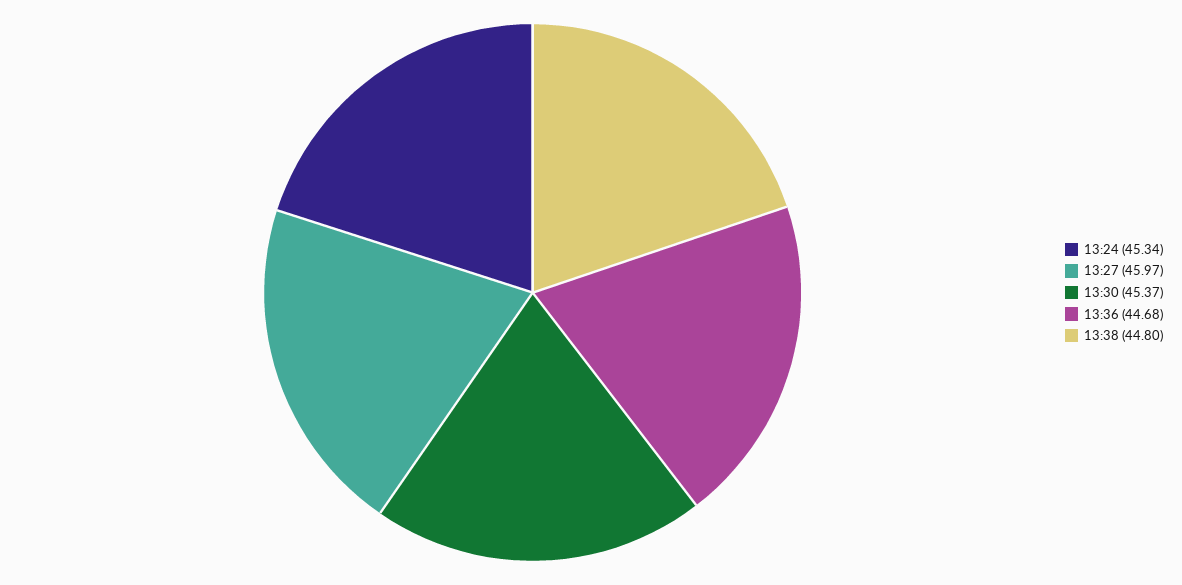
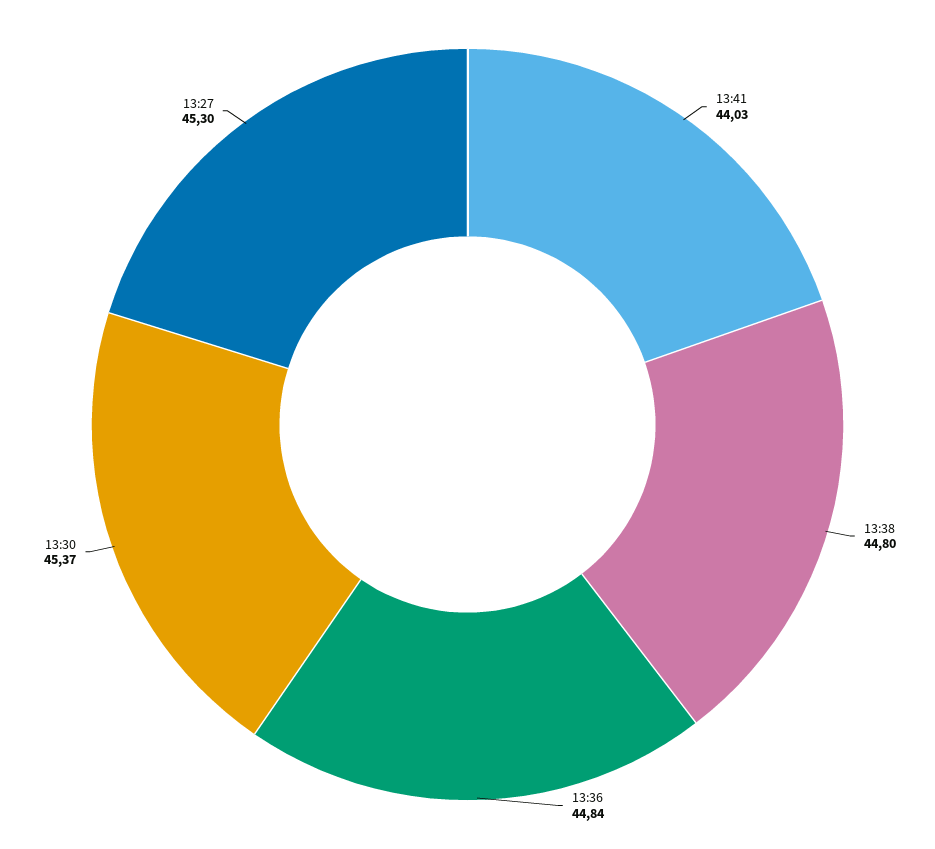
13:24: 45.34 -> none
13:27: 45.97 -> 45.3
13:36: 44.68 -> 44.84
13:41: none -> 44.03

